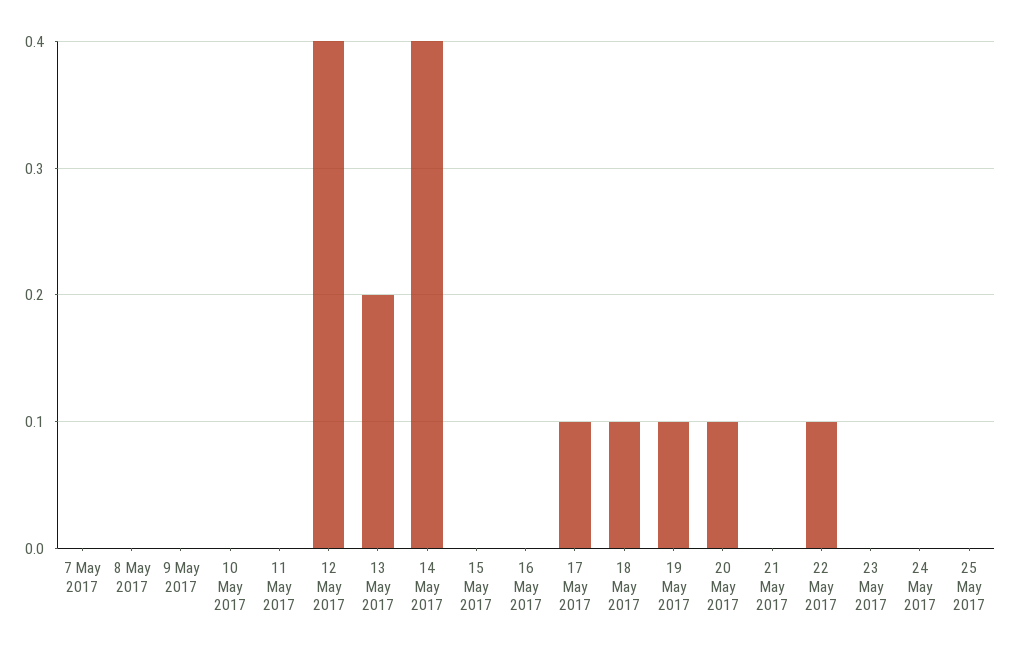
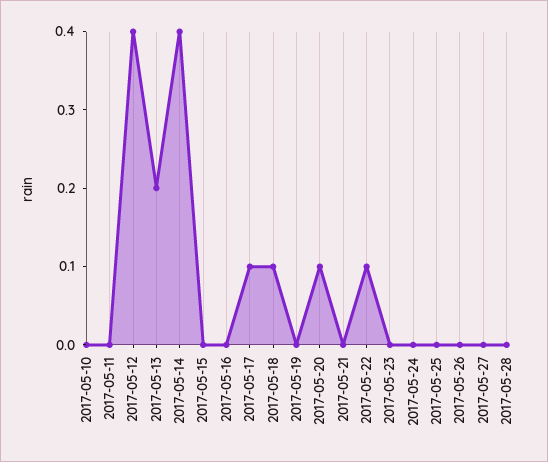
7 May 2017: 0 -> none
8 May 2017: 0 -> none
9 May 2017: 0 -> none
19 May 2017: 0.1 -> 0
2017-05-26: none -> 0
2017-05-27: none -> 0
2017-05-28: none -> 0

